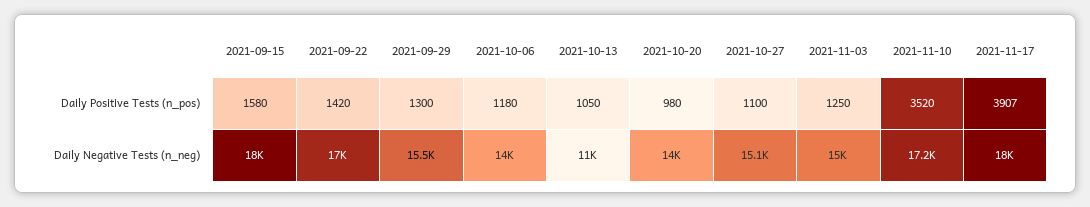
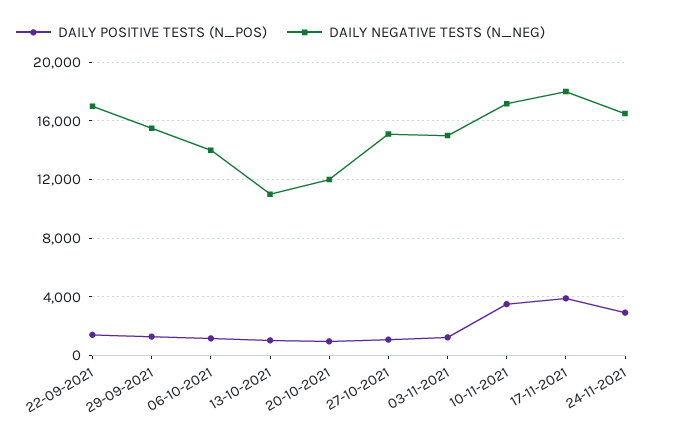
Daily Positive Tests (n_pos), 2021-09-15: 1580 -> none
Daily Negative Tests (n_neg), 2021-09-15: 18000 -> none
Daily Negative Tests (n_neg), 2021-10-20: 14000 -> 12000
Daily Positive Tests (n_pos), 24-11-2021: none -> 3000
Daily Negative Tests (n_neg), 24-11-2021: none -> 16500

